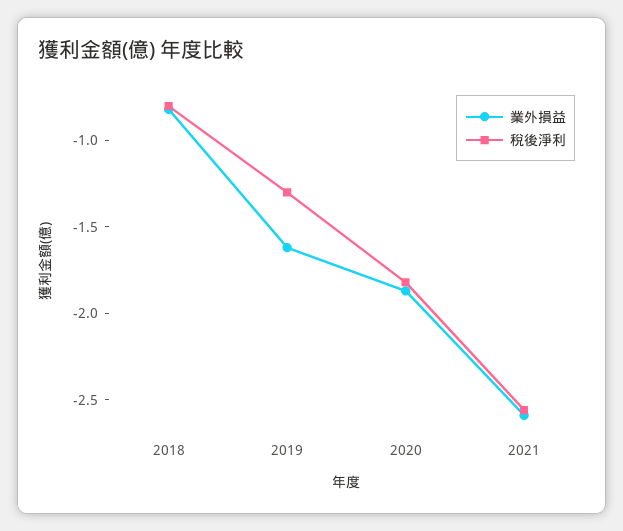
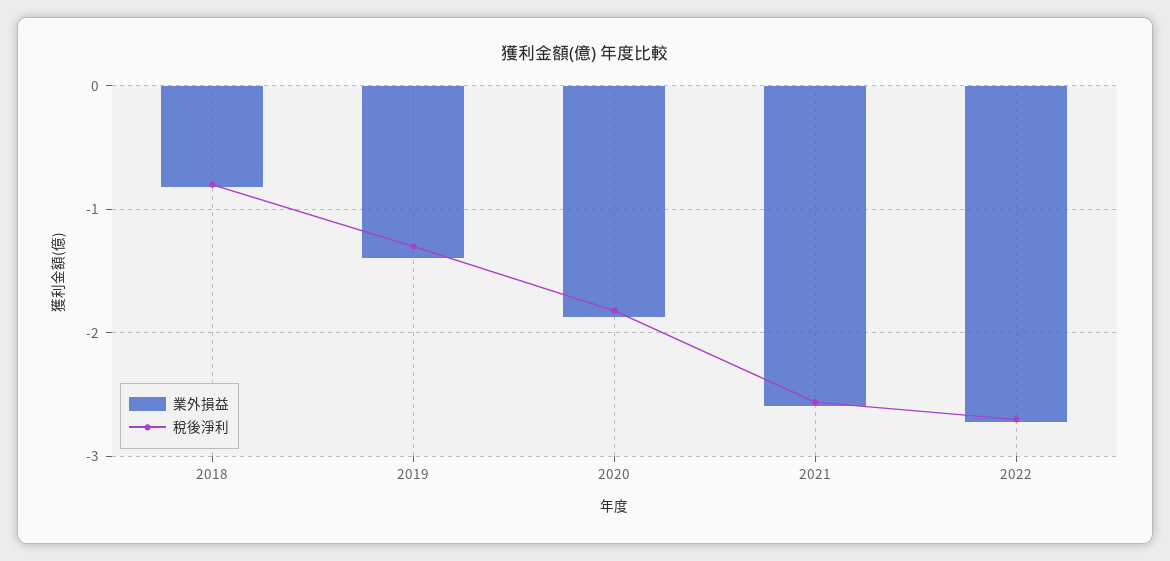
業外損益, 2019: -1.6 -> -1.4
業外損益, 2022: none -> -2.7
稅後淨利, 2022: none -> -2.7

